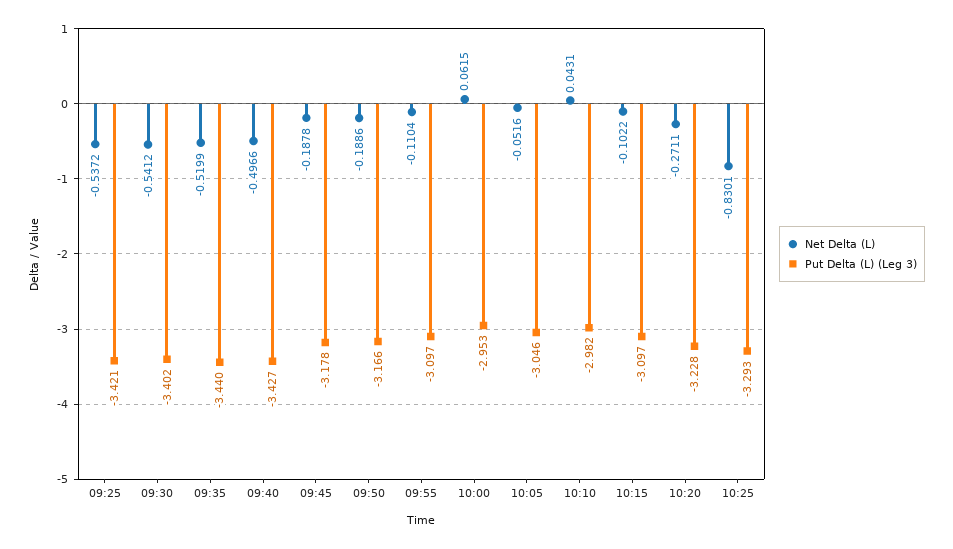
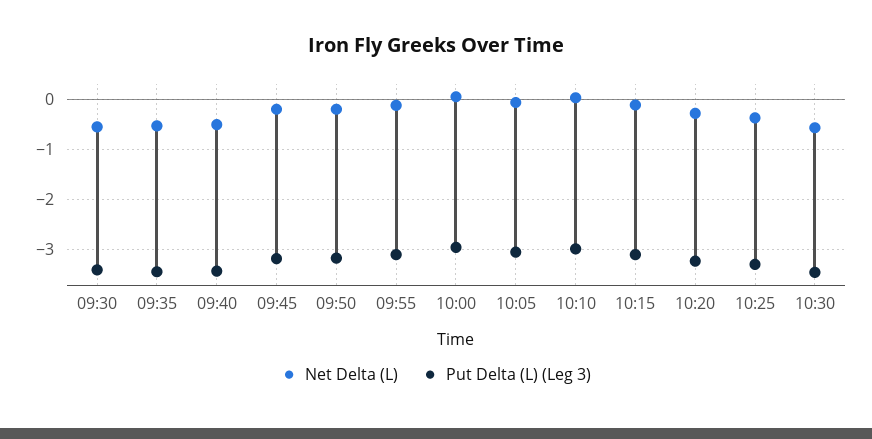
Net Delta (L), 09:25: -0.5372 -> none
Put Delta (L) (Leg 3), 09:25: -3.421 -> none
Net Delta (L), 10:25: -0.8301 -> -0.4
Net Delta (L), 10:30: none -> -0.6
Put Delta (L) (Leg 3), 10:30: none -> -3.4

